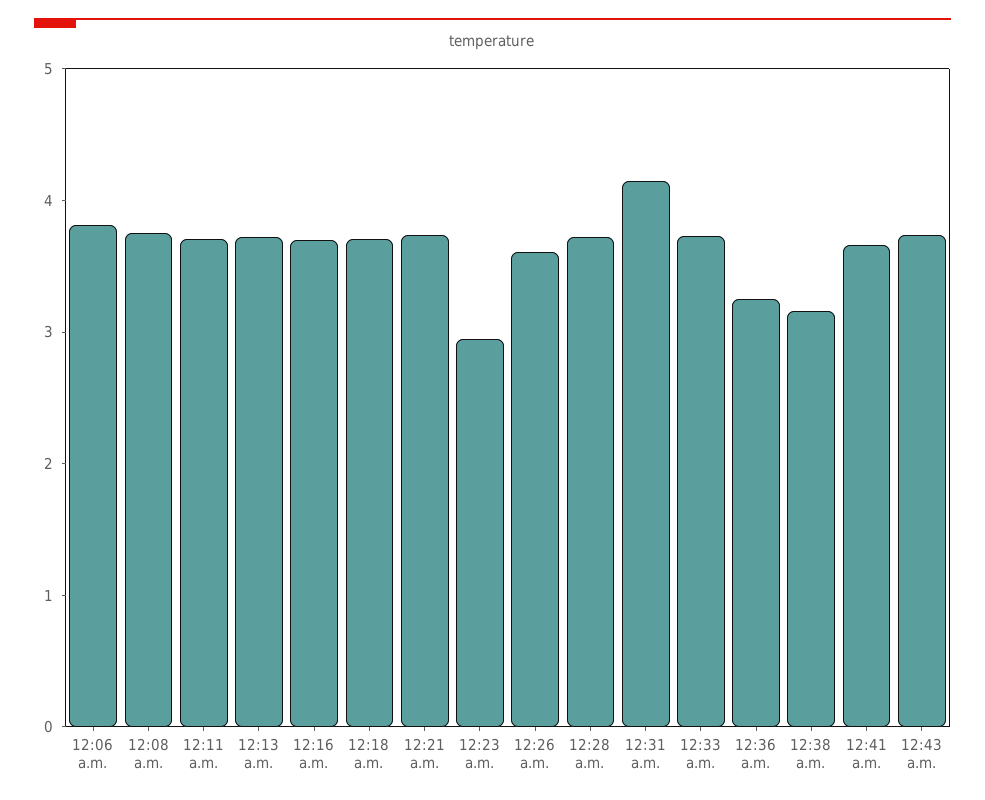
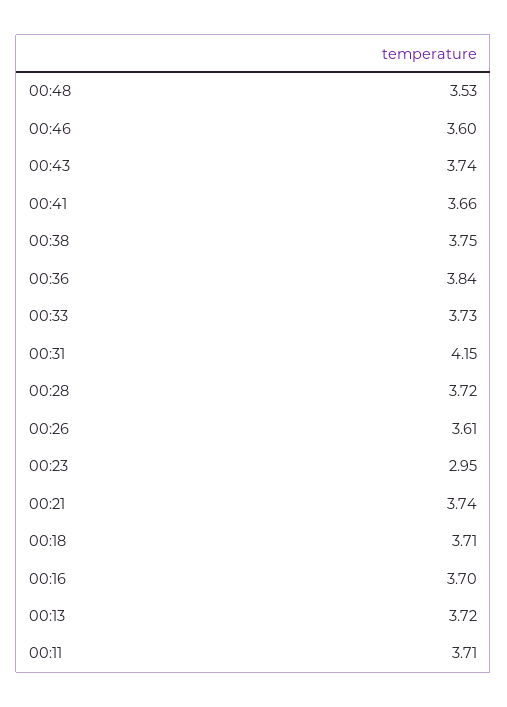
12:06 a.m.: 3.8 -> none
12:08 a.m.: 3.8 -> none
12:36 a.m.: 3.2 -> 3.84
12:38 a.m.: 3.2 -> 3.75
00:48: none -> 3.53
00:46: none -> 3.6

